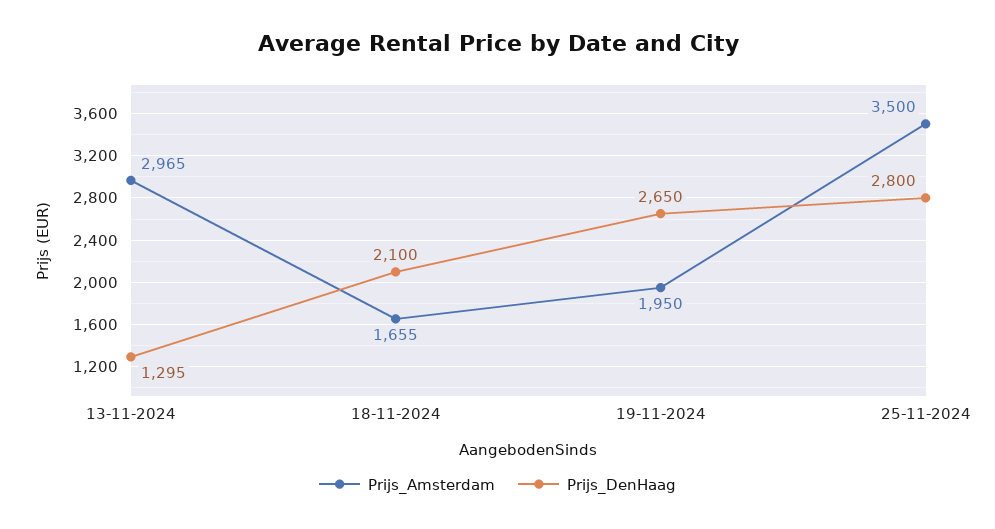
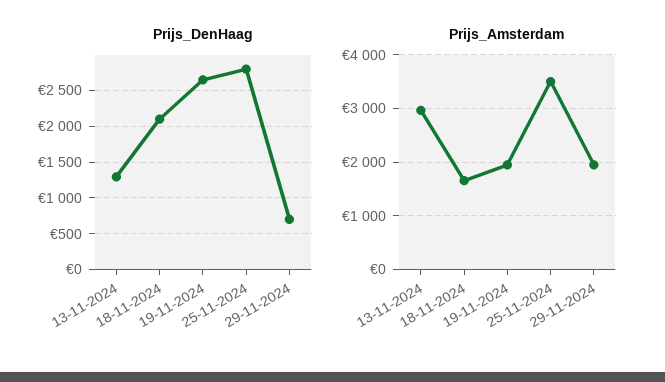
Prijs_DenHaag, 29-11-2024: none -> 700
Prijs_Amsterdam, 29-11-2024: none -> 2000

